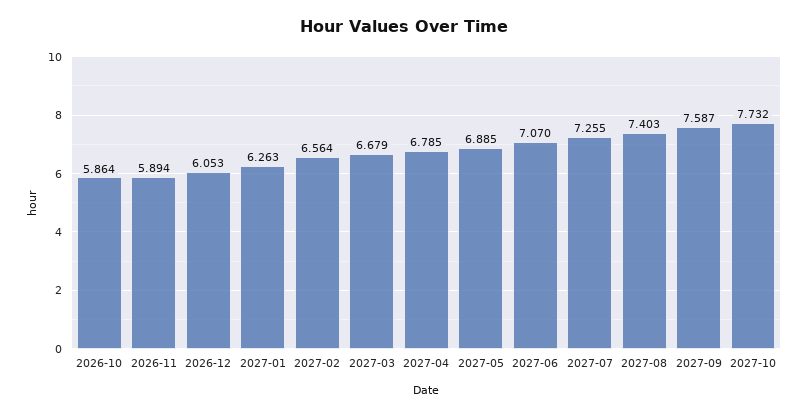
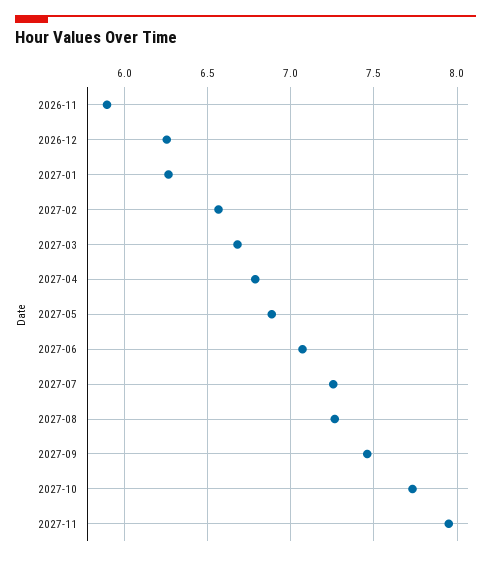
2026-10: 5.864 -> none
2026-12: 6.053 -> 6.25
2027-08: 7.403 -> 7.25
2027-09: 7.587 -> 7.45
2027-11: none -> 7.95

